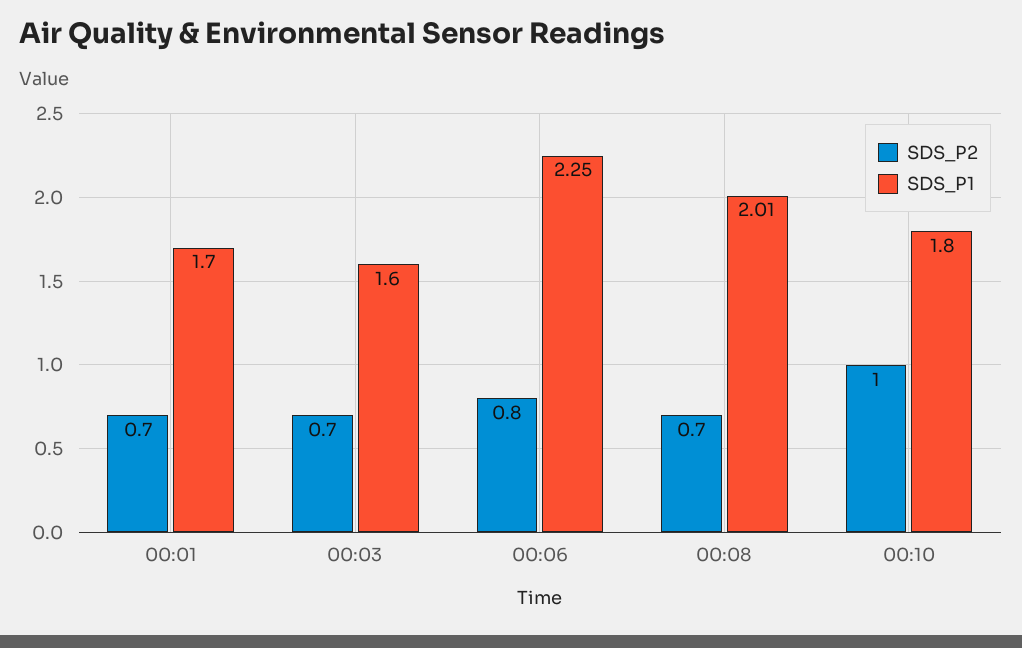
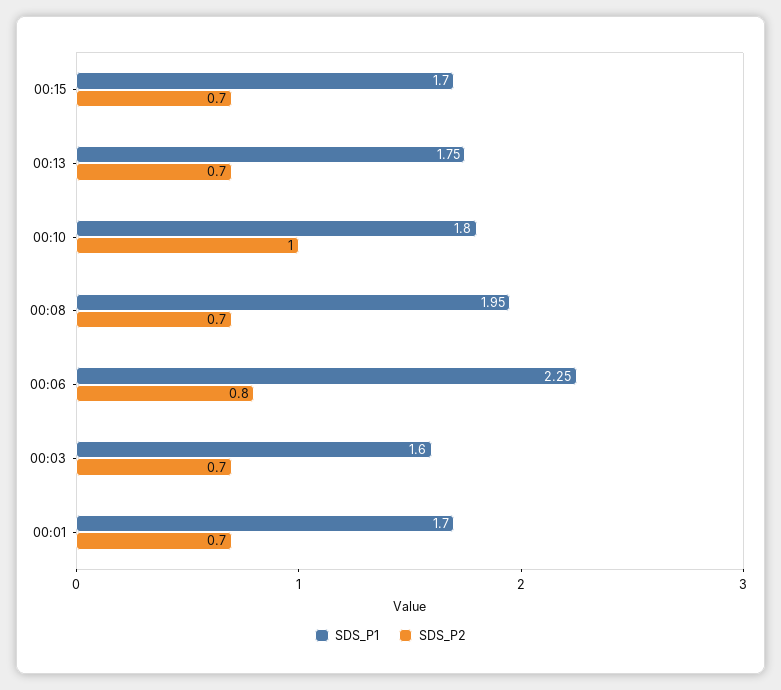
SDS_P1, 00:08: 2.01 -> 1.95
SDS_P1, 00:15: none -> 1.7
SDS_P2, 00:15: none -> 0.7
SDS_P1, 00:13: none -> 1.75
SDS_P2, 00:13: none -> 0.7

